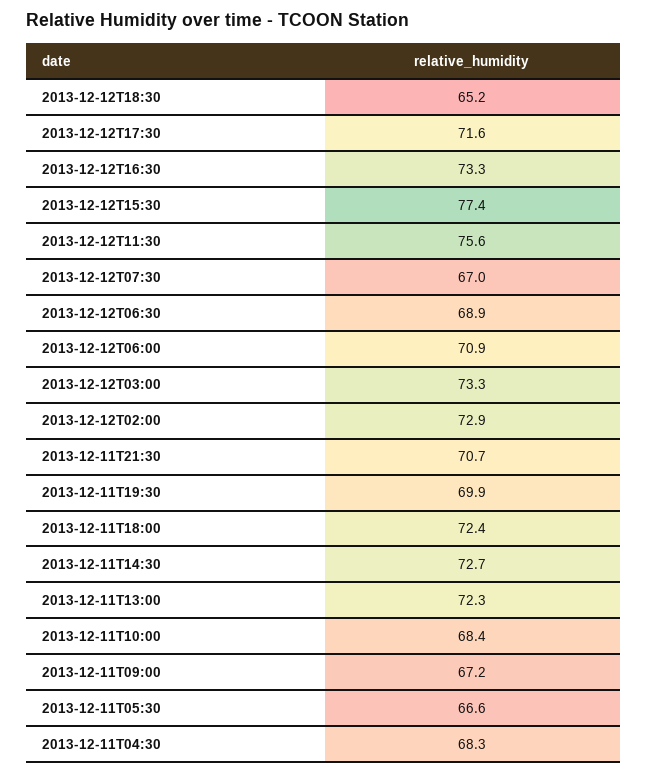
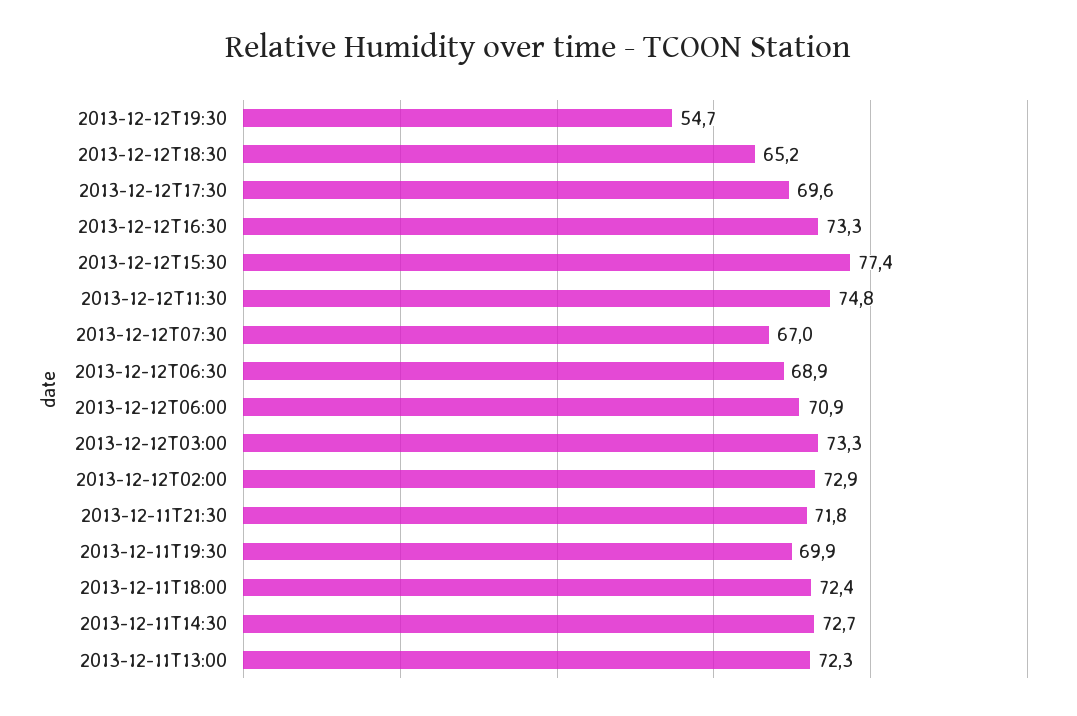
2013-12-12T17:30: 71.6 -> 69.6
2013-12-12T11:30: 75.6 -> 74.8
2013-12-11T21:30: 70.7 -> 71.8
2013-12-11T10:00: 68.4 -> none
2013-12-11T09:00: 67.2 -> none
2013-12-11T05:30: 66.6 -> none
2013-12-11T04:30: 68.3 -> none
2013-12-12T19:30: none -> 54.7

